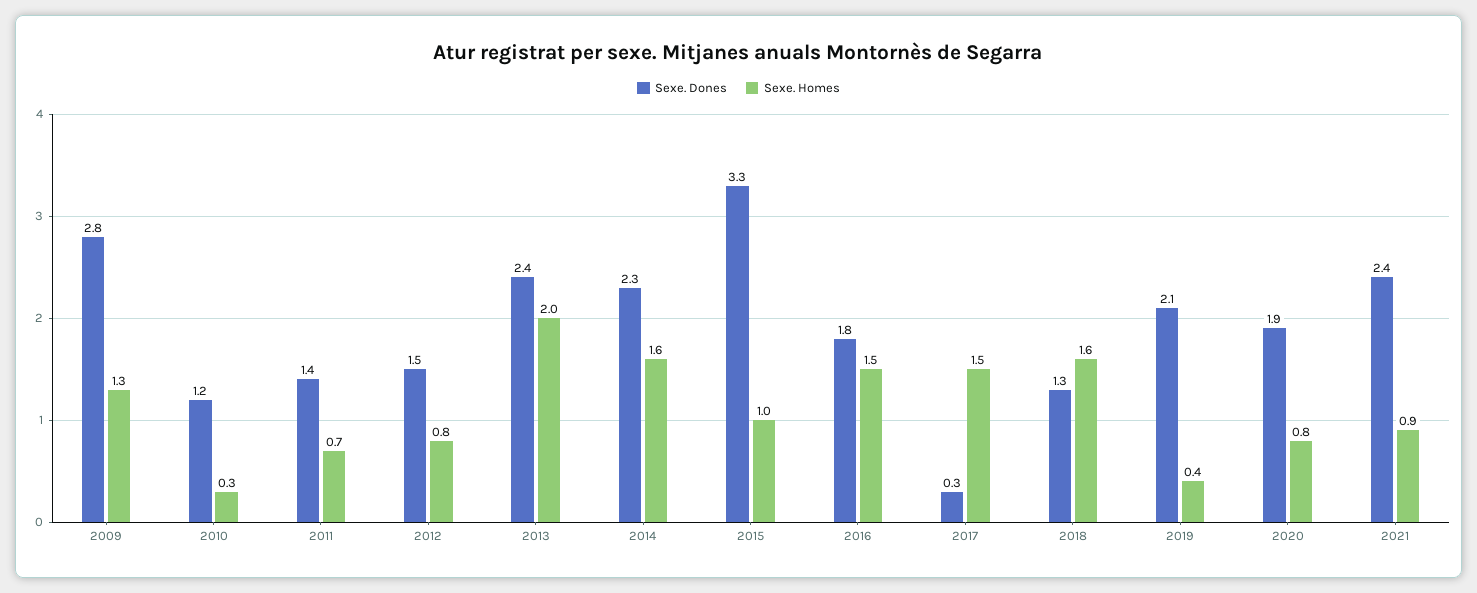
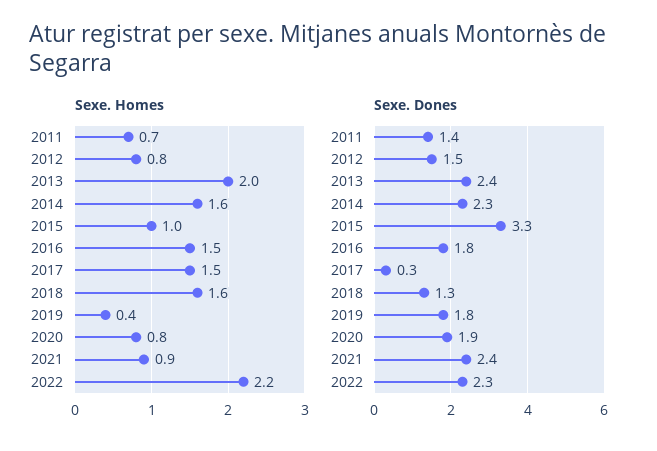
Sexe. Dones, 2009: 2.8 -> none
Sexe. Homes, 2009: 1.3 -> none
Sexe. Dones, 2010: 1.2 -> none
Sexe. Homes, 2010: 0.3 -> none
Sexe. Dones, 2019: 2.1 -> 1.8
Sexe. Homes, 2022: none -> 2.2
Sexe. Dones, 2022: none -> 2.3

